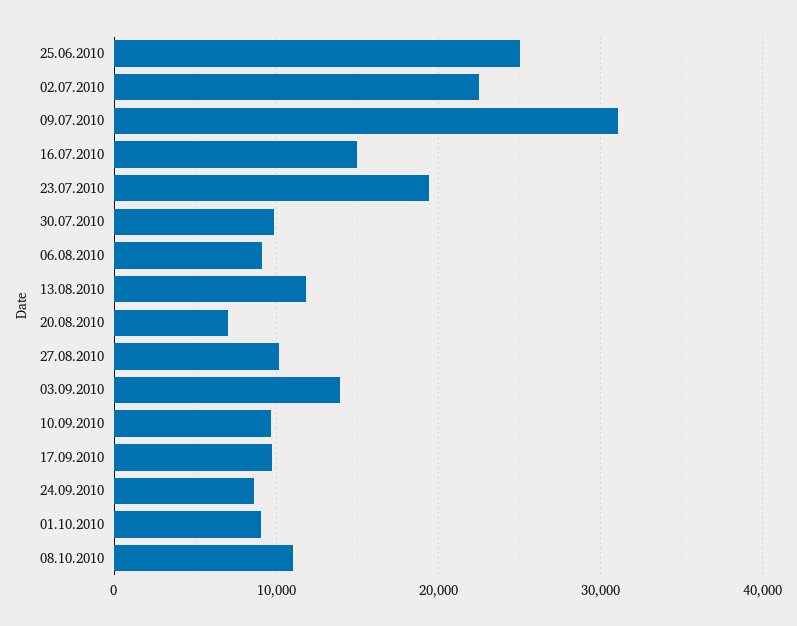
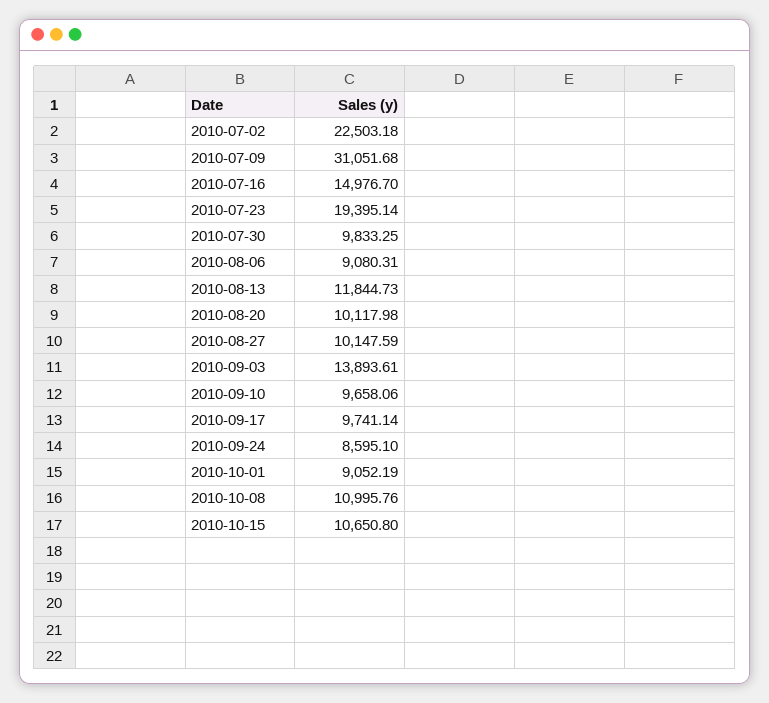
25.06.2010: 25000 -> none
20.08.2010: 7000 -> 10117.98
2010-10-15: none -> 10650.8

